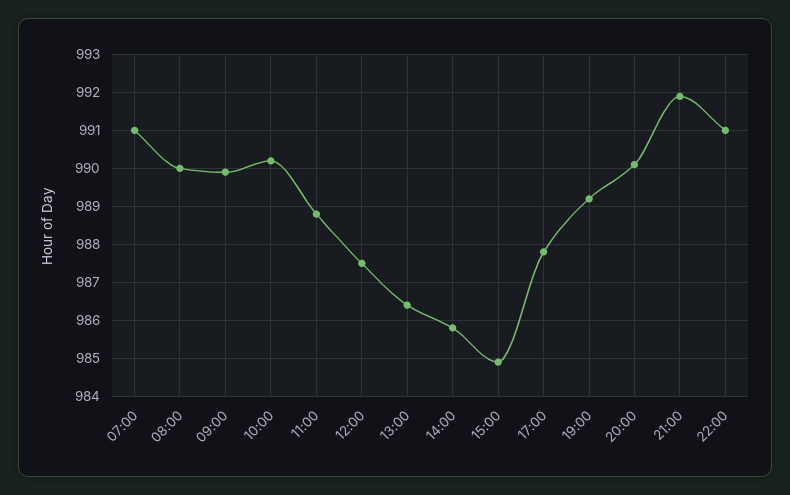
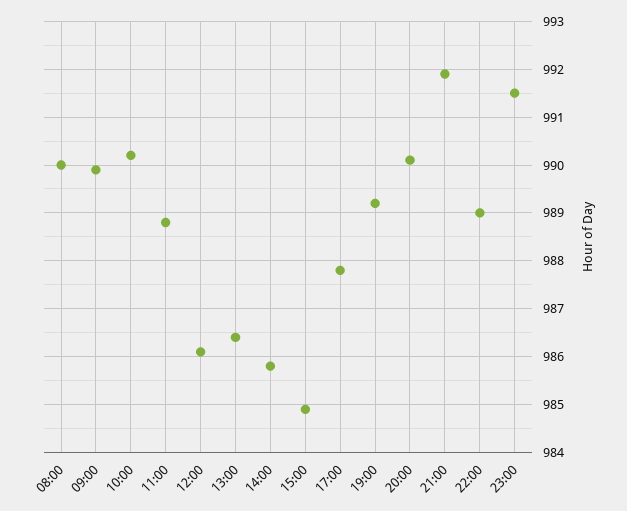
07:00: 991 -> none
12:00: 987.5 -> 986
22:00: 991 -> 989
23:00: none -> 991.5

